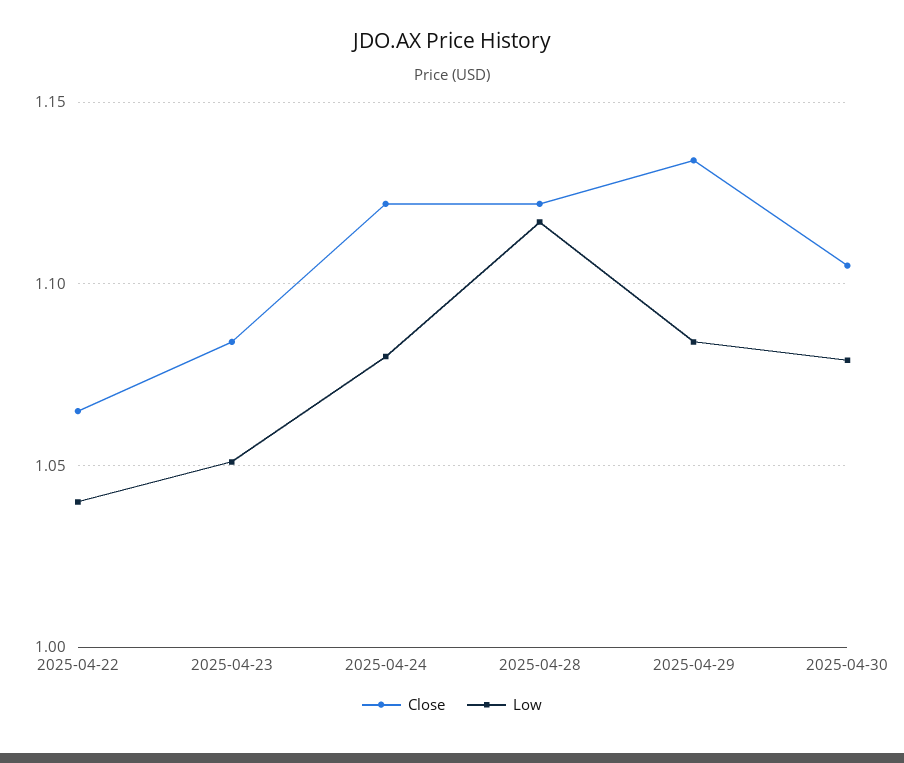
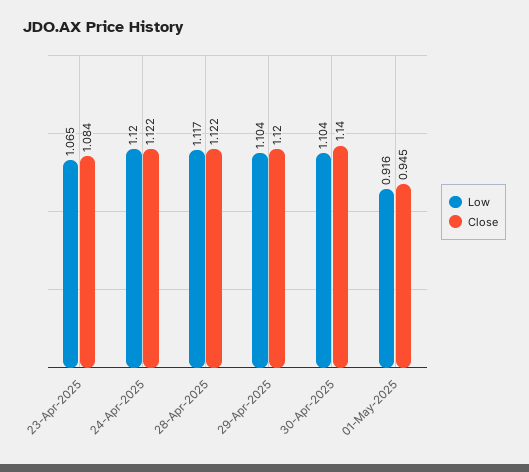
Close, 2025-04-22: 1.065 -> none
Low, 2025-04-22: 1.04 -> none
Low, 2025-04-23: 1.05 -> 1.065
Low, 2025-04-24: 1.08 -> 1.12
Close, 2025-04-29: 1.135 -> 1.12
Low, 2025-04-29: 1.085 -> 1.104
Close, 2025-04-30: 1.105 -> 1.14
Low, 2025-04-30: 1.08 -> 1.104
Low, 01-May-2025: none -> 0.916
Close, 01-May-2025: none -> 0.945

